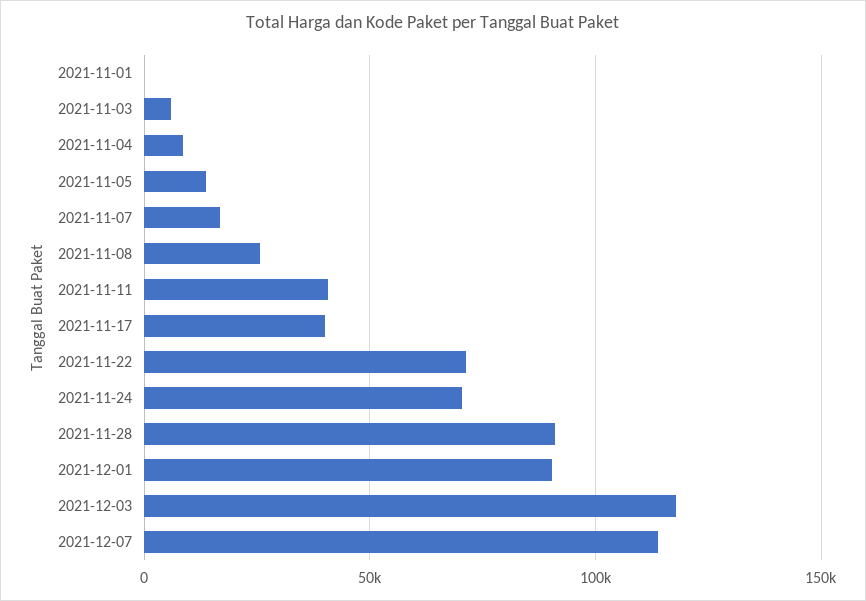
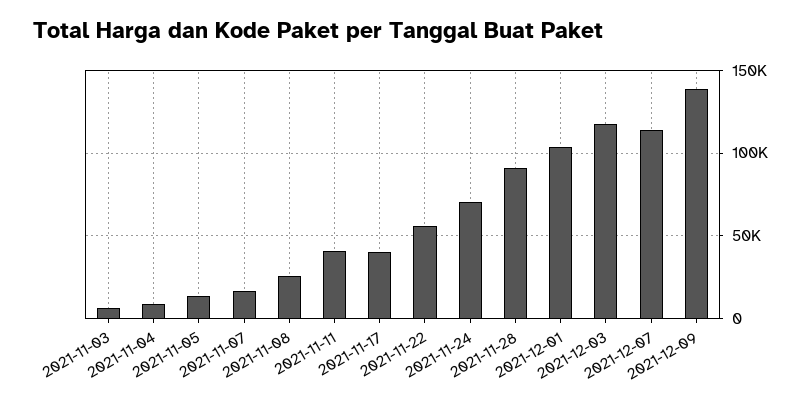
2021-11-01: 0 -> none
2021-11-22: 70000 -> 55000
2021-12-01: 90000 -> 105000
2021-12-09: none -> 140000

